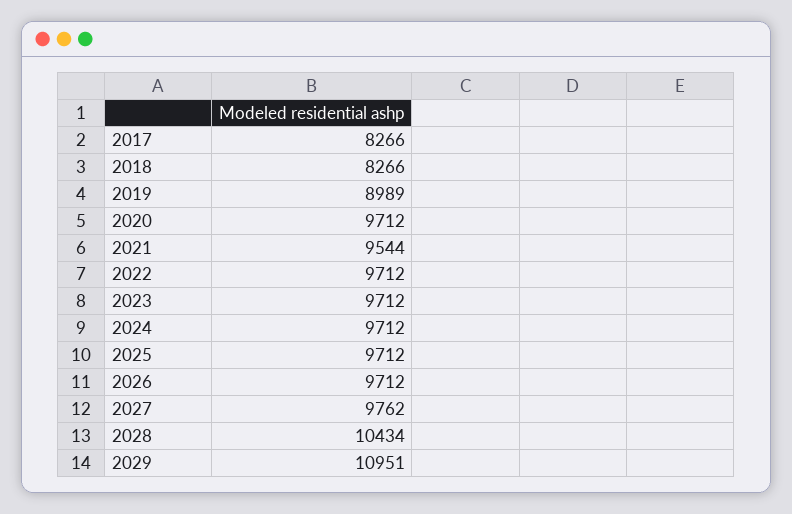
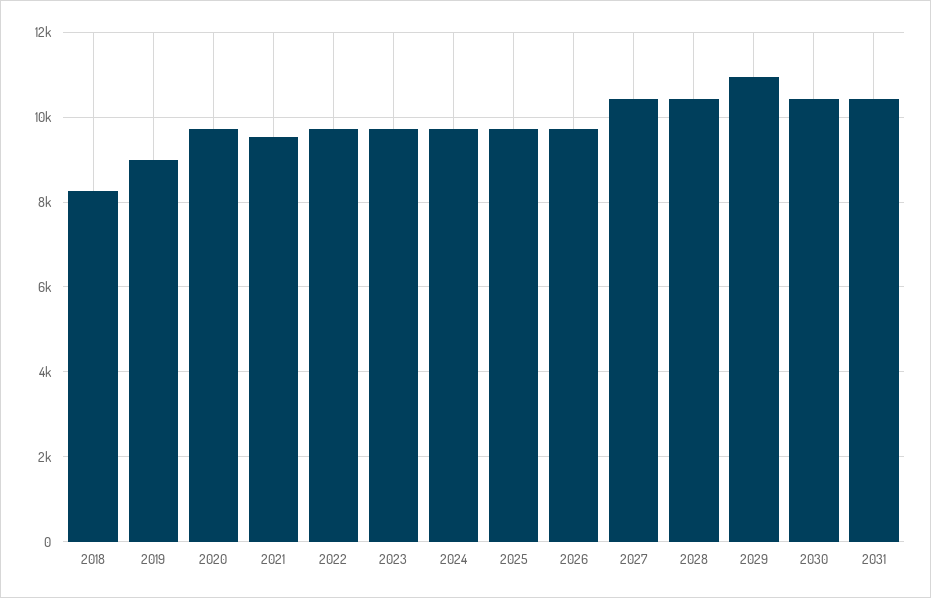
2017: 8266 -> none
2027: 9762 -> 10400
2030: none -> 10400
2031: none -> 10400

